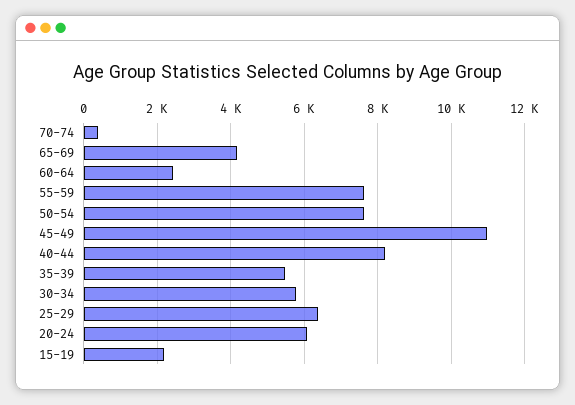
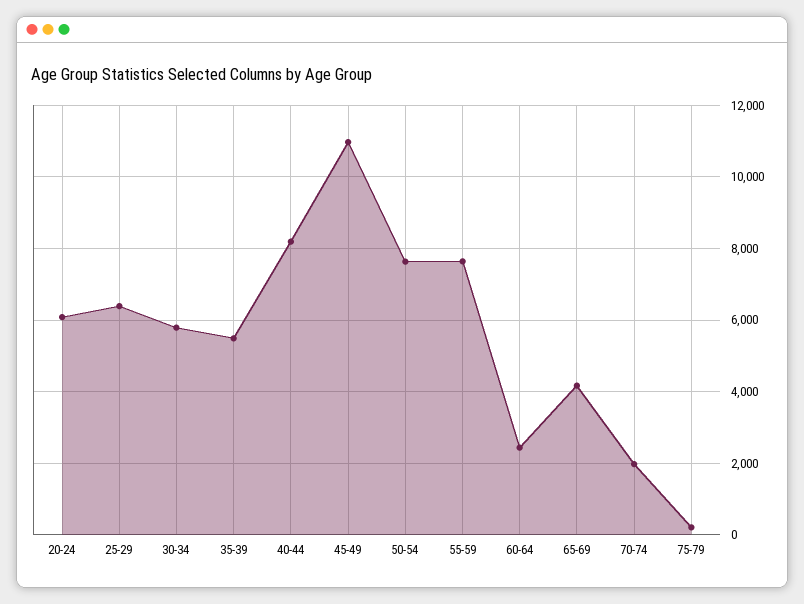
70-74: 400 -> 2000
15-19: 2200 -> none
75-79: none -> 200

